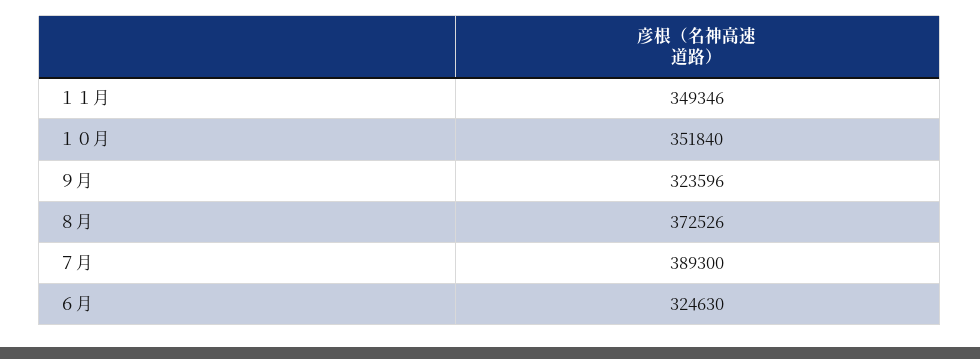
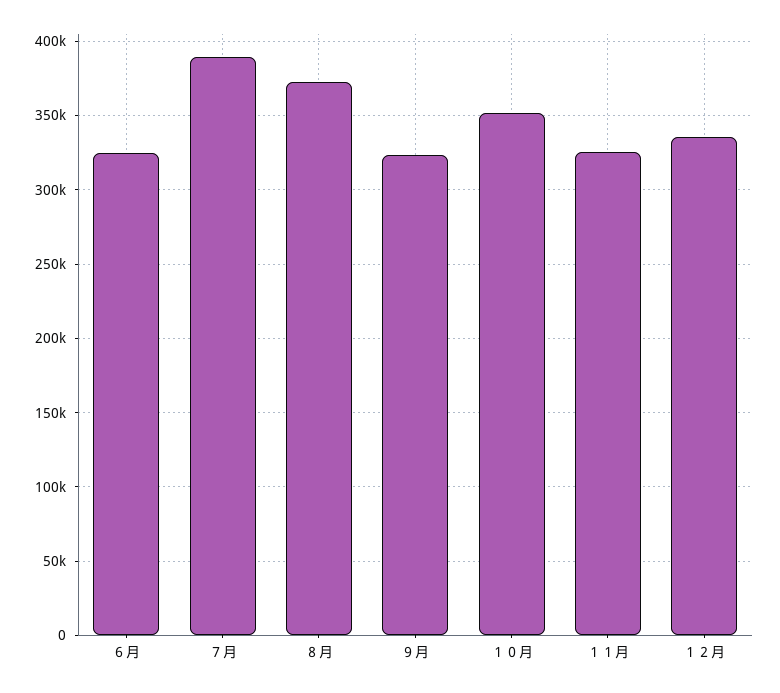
１１月: 349346 -> 325000
１２月: none -> 335000

